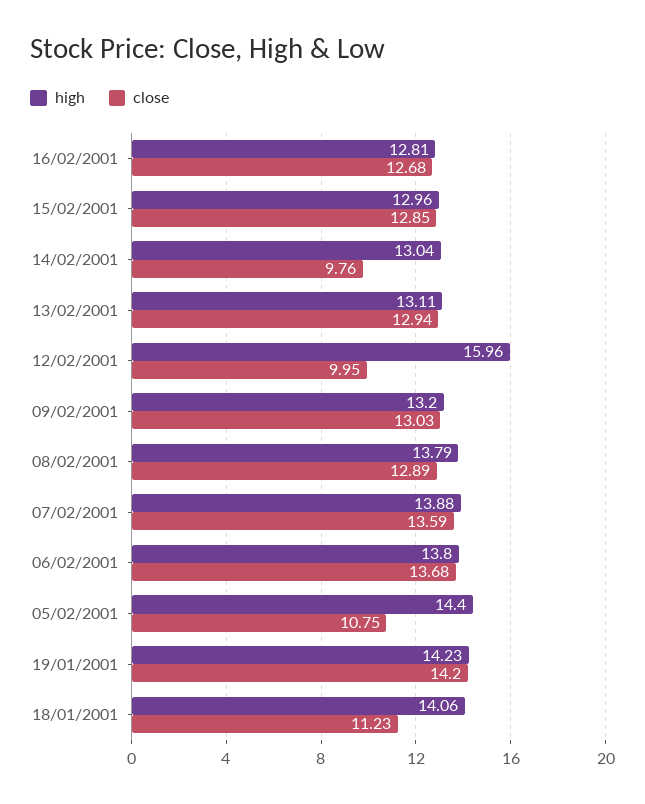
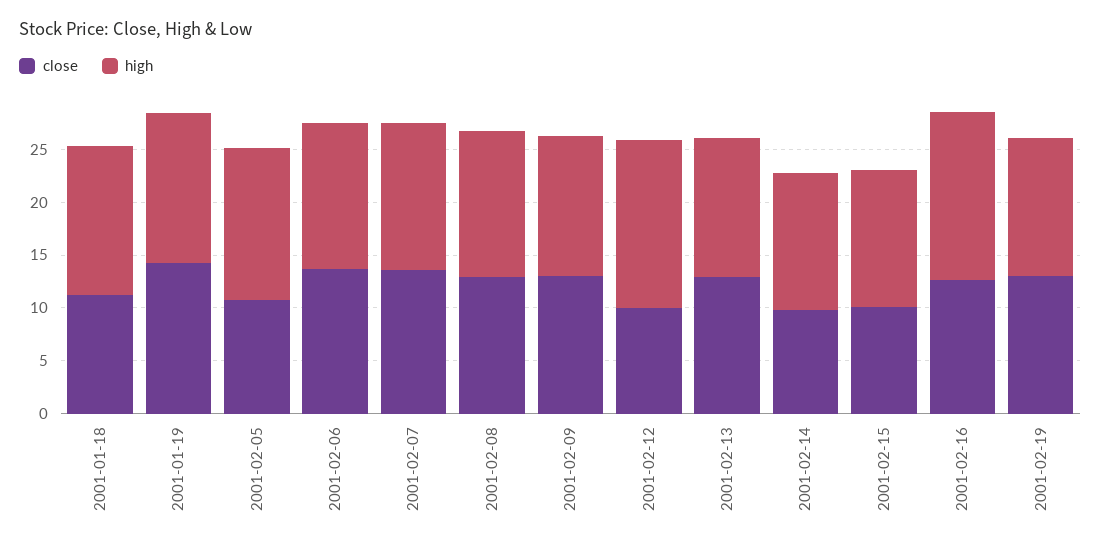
high, 16/02/2001: 12.81 -> 16
close, 15/02/2001: 12.85 -> 10
close, 2001-02-19: none -> 13
high, 2001-02-19: none -> 13

